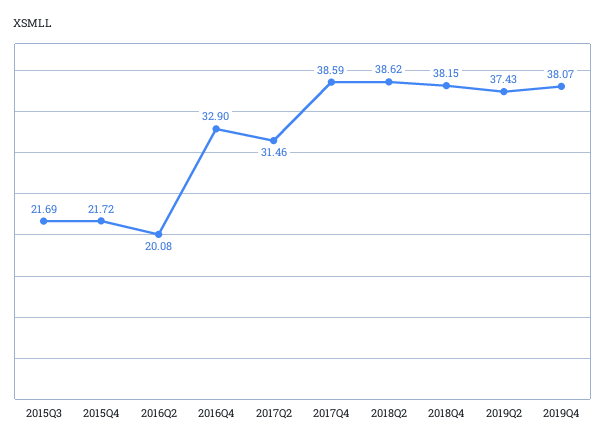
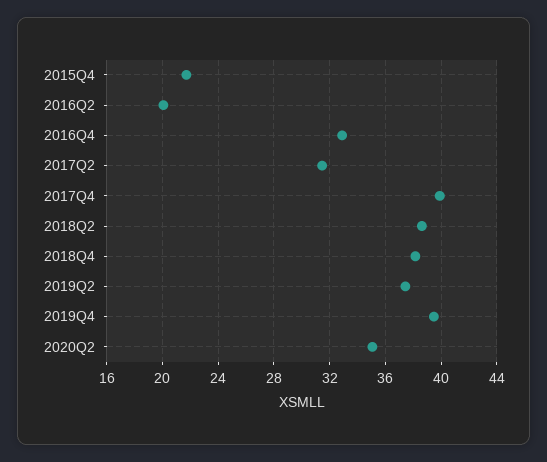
2015Q3: 21.69 -> none
2017Q4: 38.59 -> 40
2019Q4: 38.07 -> 39.5
2020Q2: none -> 35

